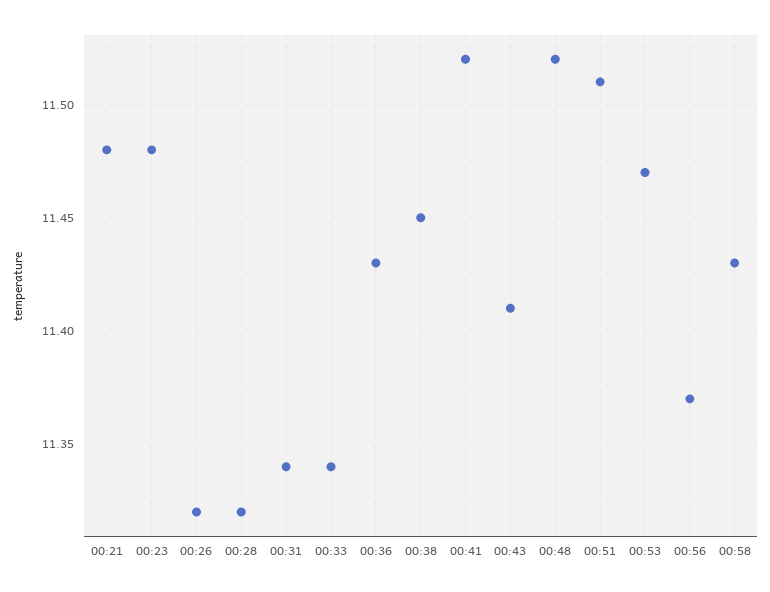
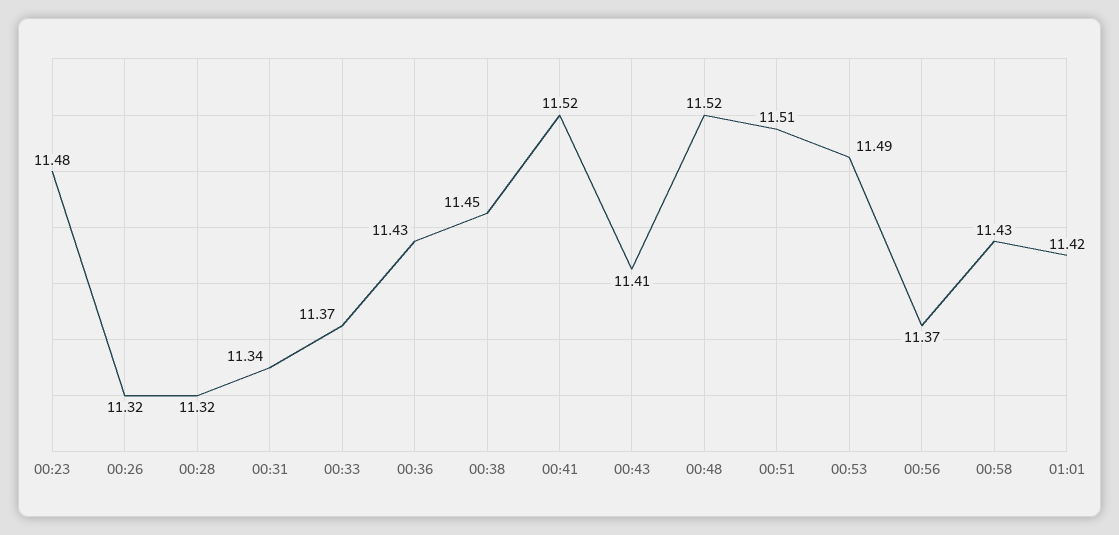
00:21: 11.48 -> none
00:33: 11.34 -> 11.37
00:53: 11.47 -> 11.49
01:01: none -> 11.42

